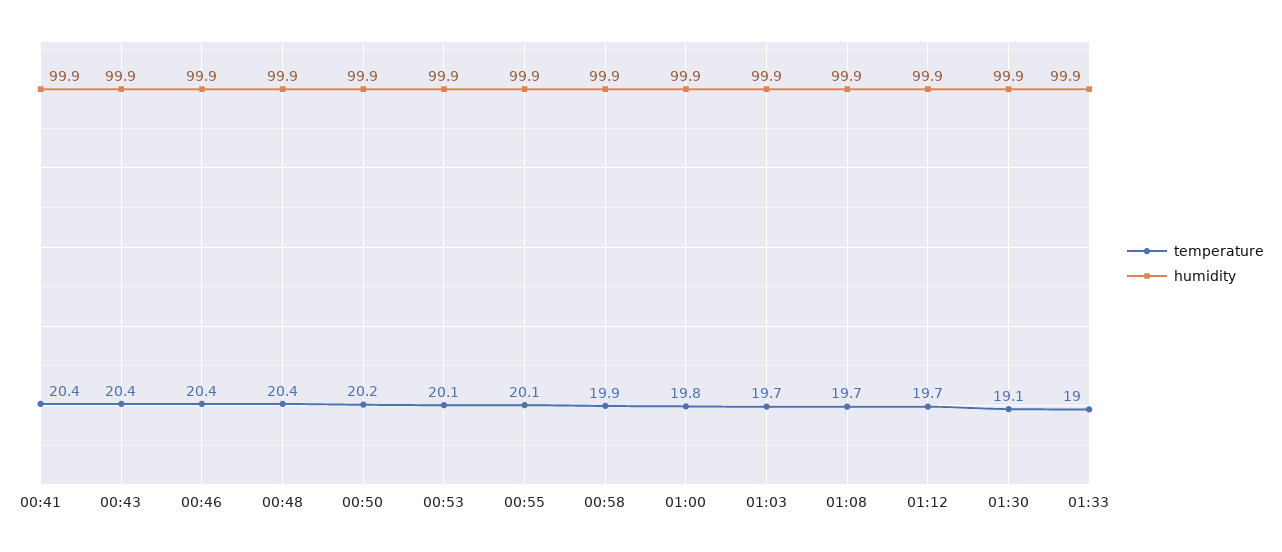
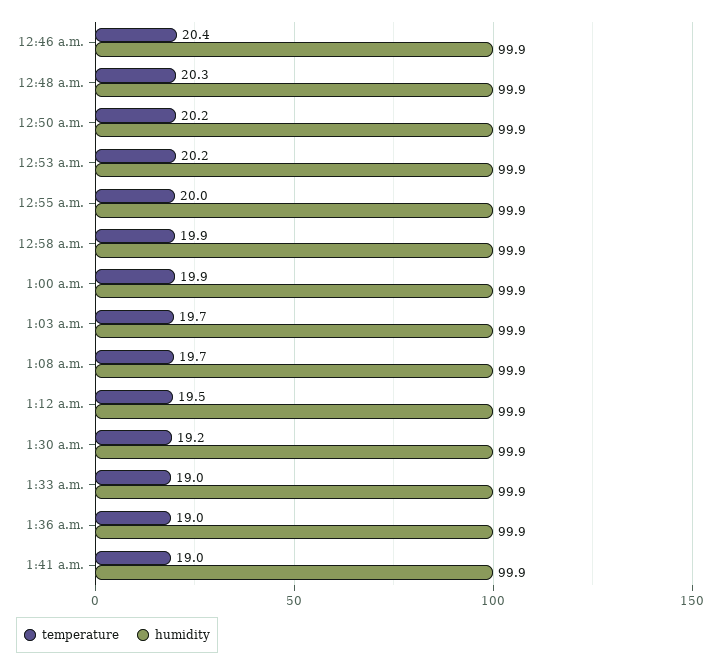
temperature, 00:41: 20.4 -> none
humidity, 00:41: 99.9 -> none
temperature, 00:43: 20.4 -> none
humidity, 00:43: 99.9 -> none
temperature, 00:48: 20.4 -> 20.3
temperature, 00:53: 20.1 -> 20.2
temperature, 00:55: 20.1 -> 20
temperature, 01:00: 19.8 -> 19.9
temperature, 01:12: 19.7 -> 19.5
temperature, 01:30: 19.1 -> 19.2
temperature, 1:36 a.m.: none -> 19
humidity, 1:36 a.m.: none -> 99.9
temperature, 1:41 a.m.: none -> 19
humidity, 1:41 a.m.: none -> 99.9

